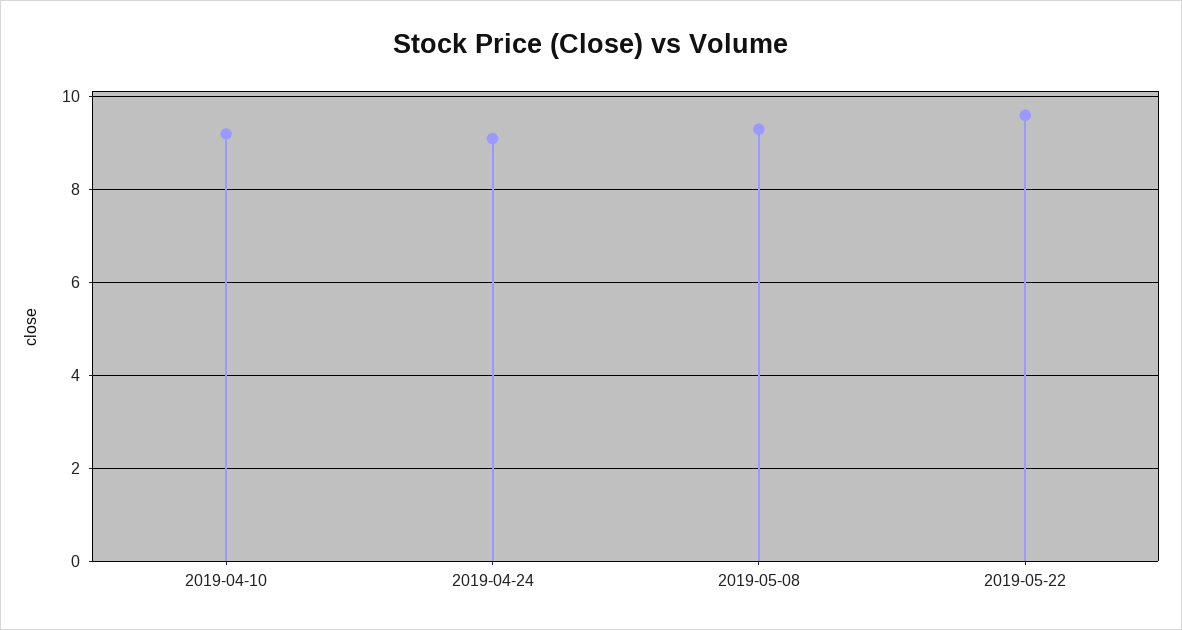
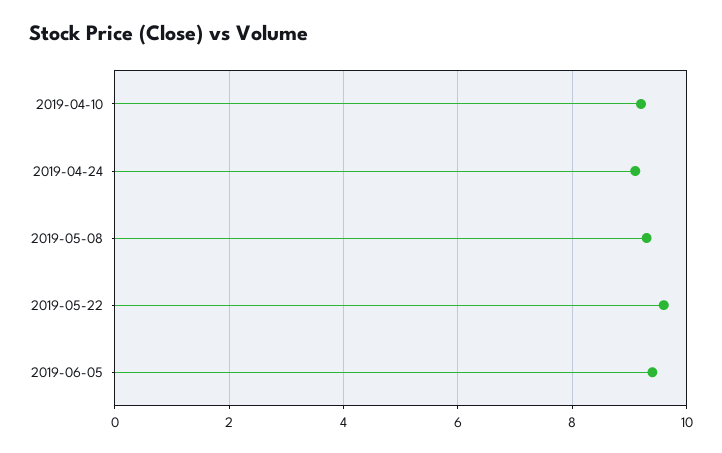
2019-06-05: none -> 9.5

